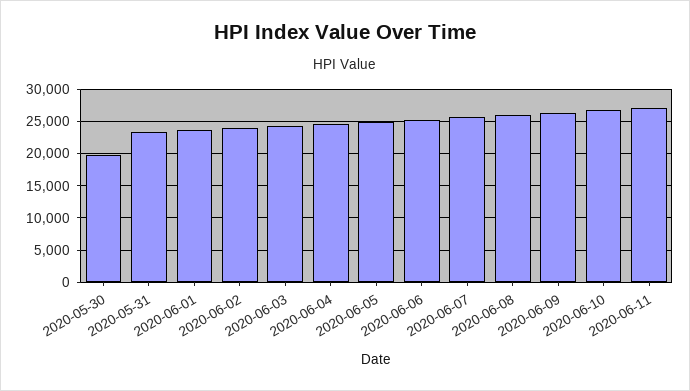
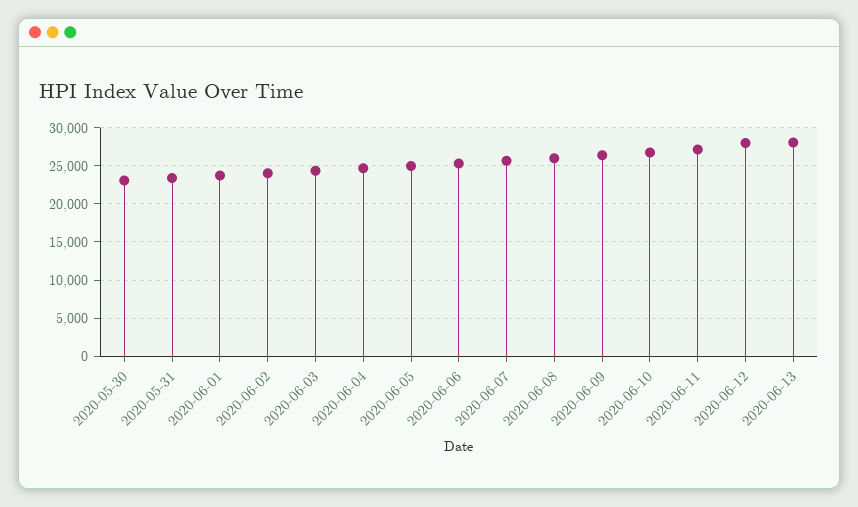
2020-05-30: 20000 -> 23000
2020-06-12: none -> 28000
2020-06-13: none -> 28000

